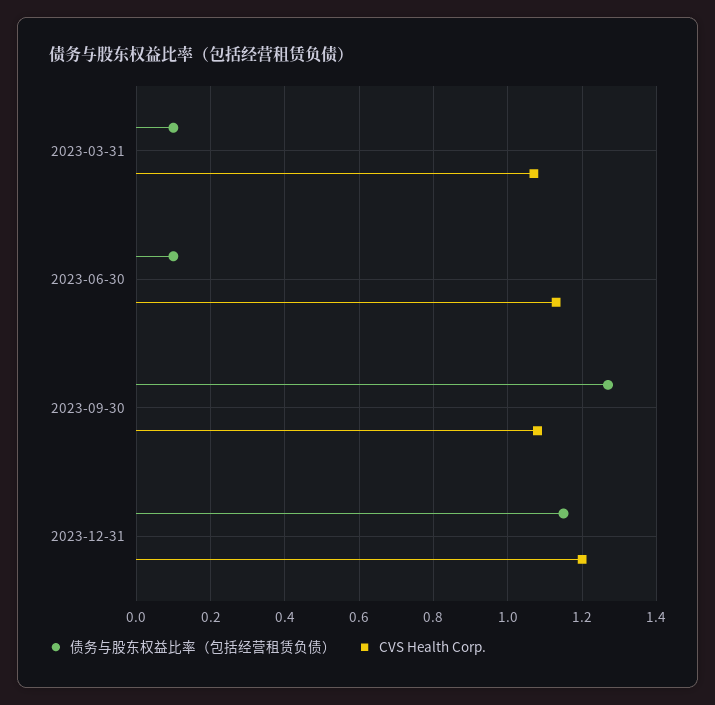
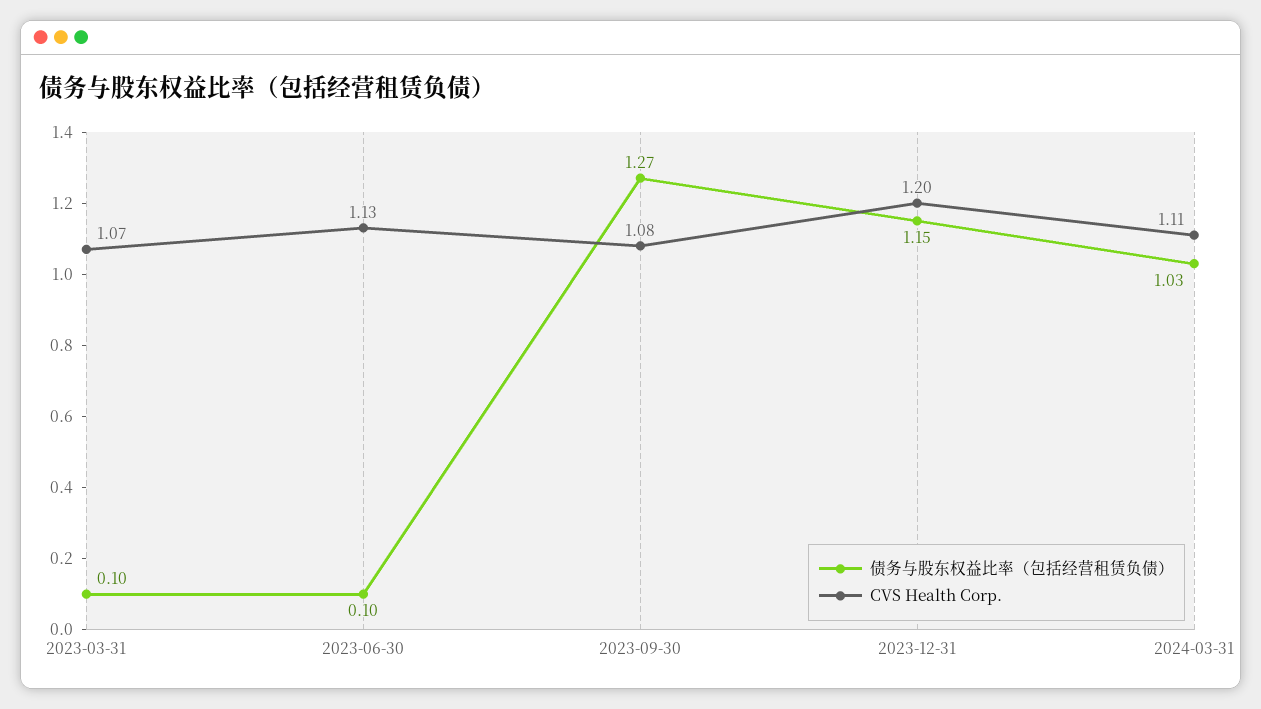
债务与股东权益比率（包括经营租赁负债）, 2024-03-31: none -> 1.03
CVS Health Corp., 2024-03-31: none -> 1.11

